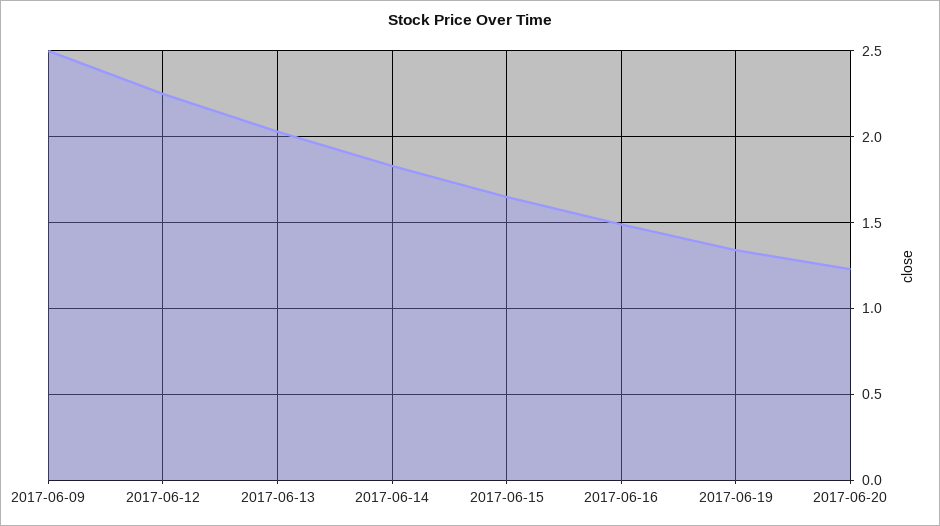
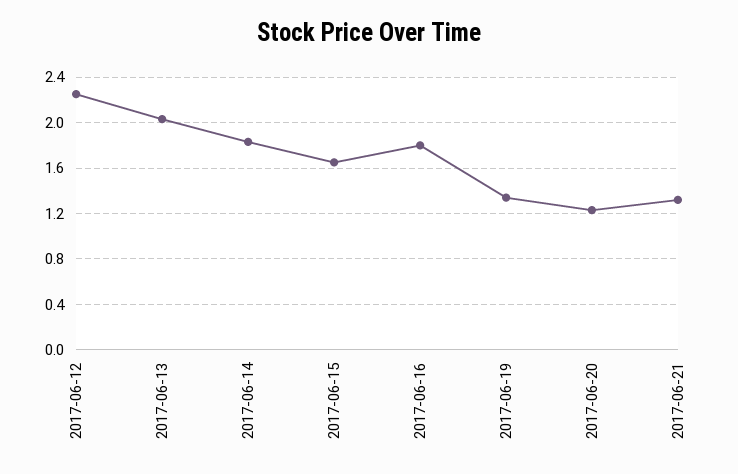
2017-06-09: 2.5 -> none
2017-06-16: 1.5 -> 1.8
2017-06-21: none -> 1.3

